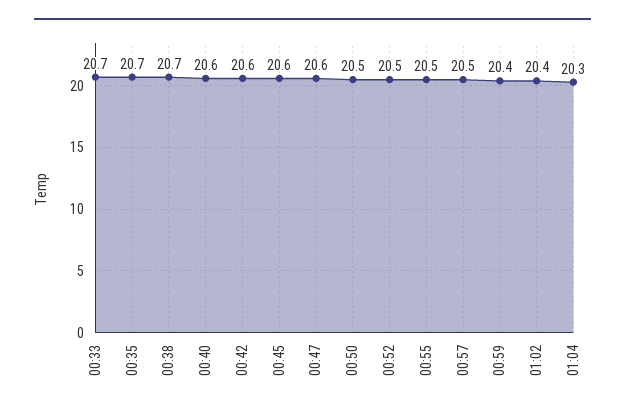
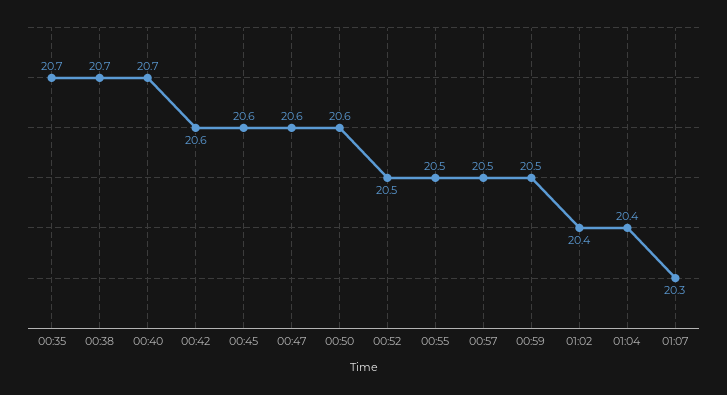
00:33: 20.7 -> none
00:40: 20.6 -> 20.7
00:50: 20.5 -> 20.6
00:59: 20.4 -> 20.5
01:04: 20.3 -> 20.4
01:07: none -> 20.3

